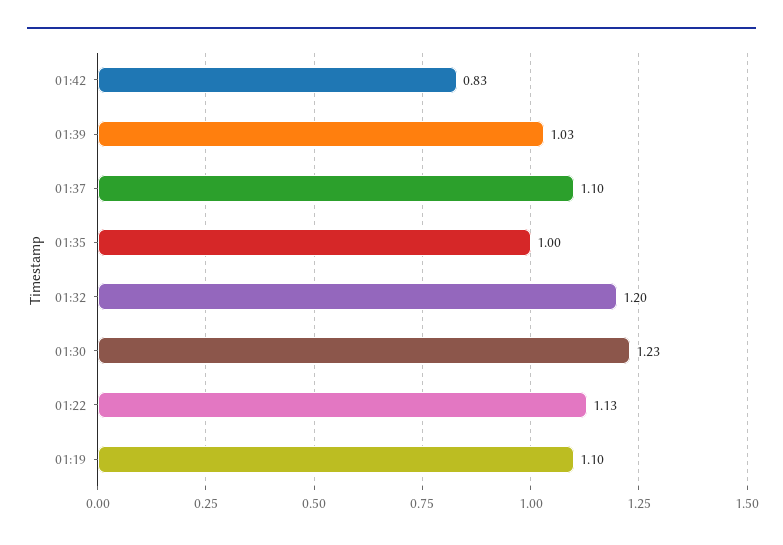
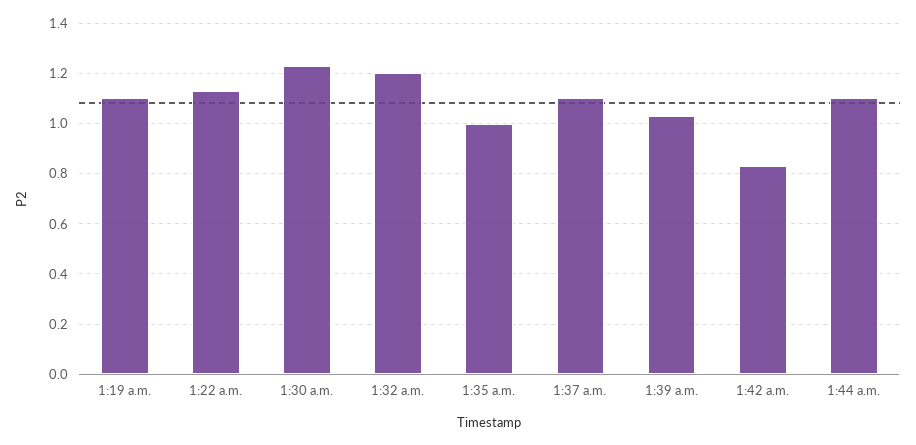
1:44 a.m.: none -> 1.1

